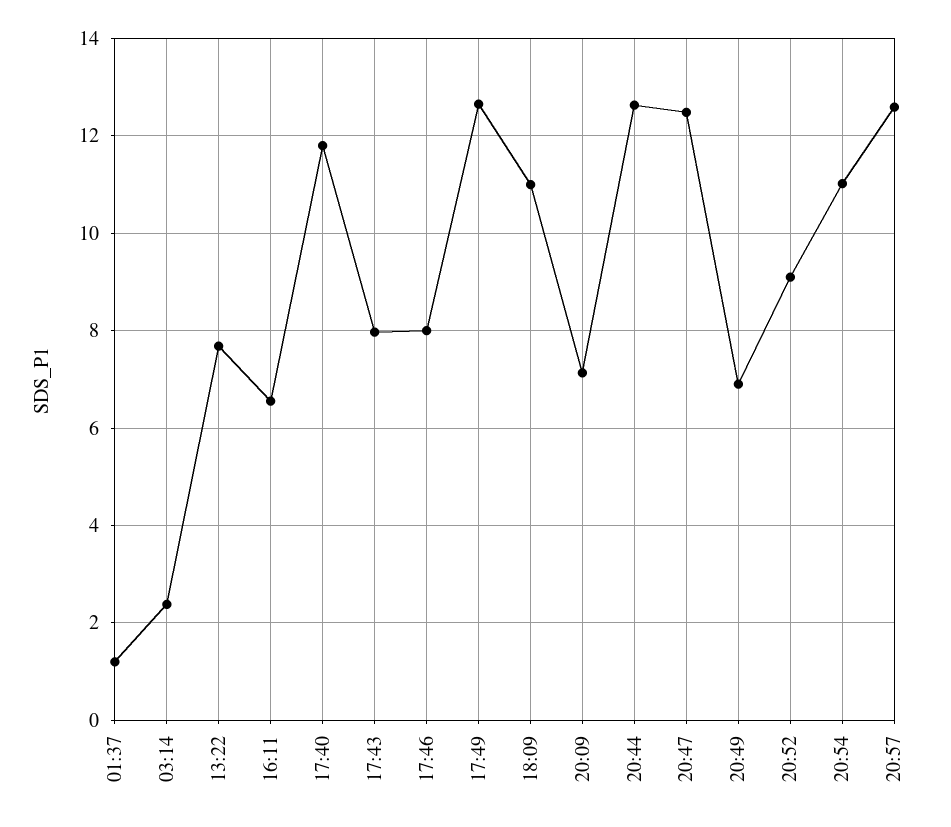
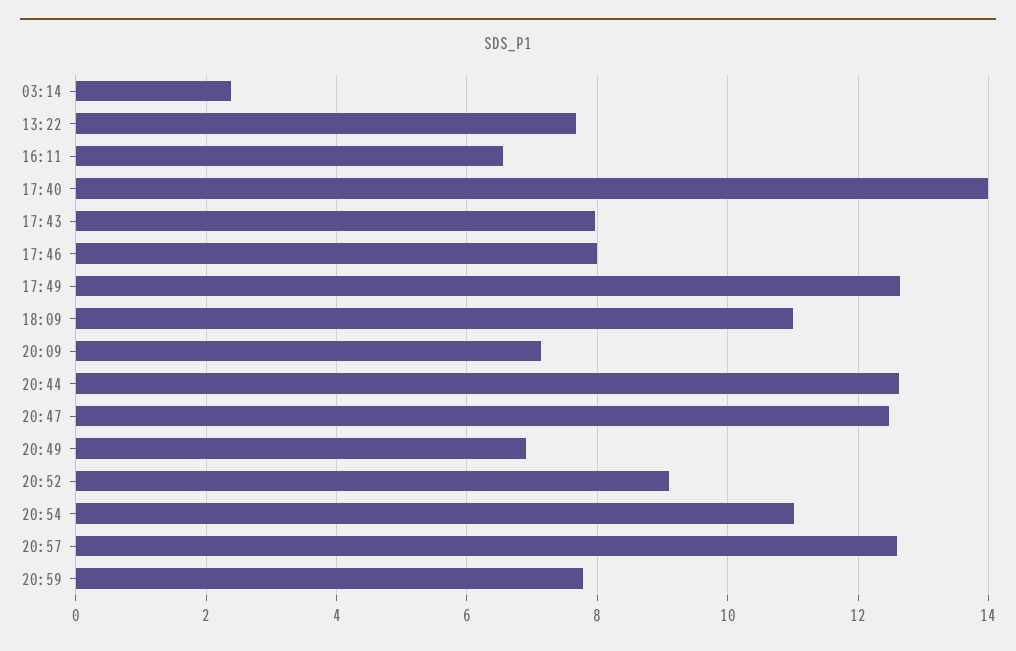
01:37: 1.2 -> none
17:40: 11.8 -> 14
20:59: none -> 7.8

